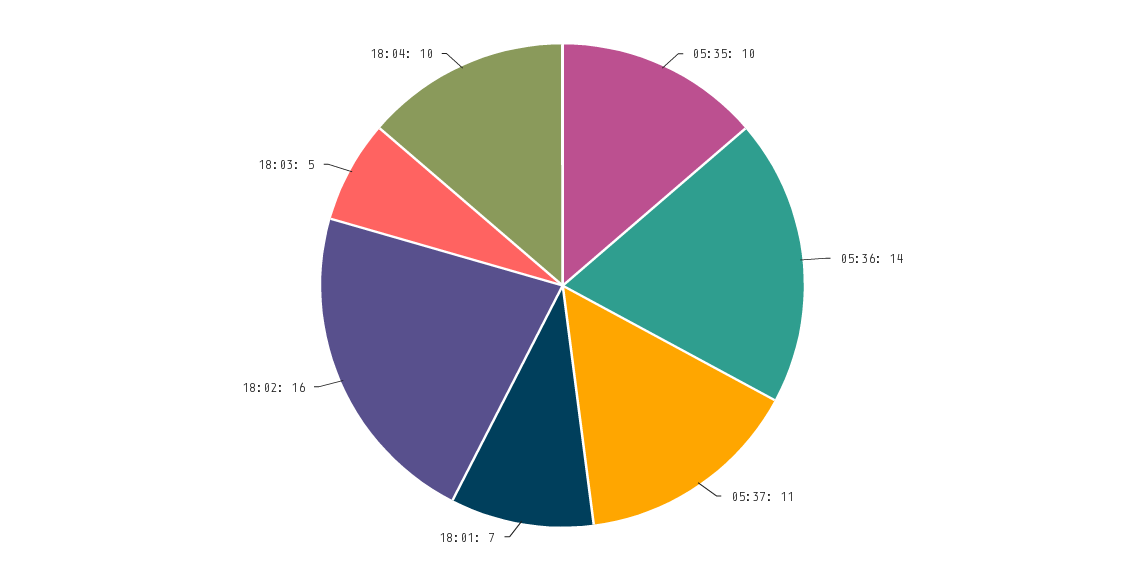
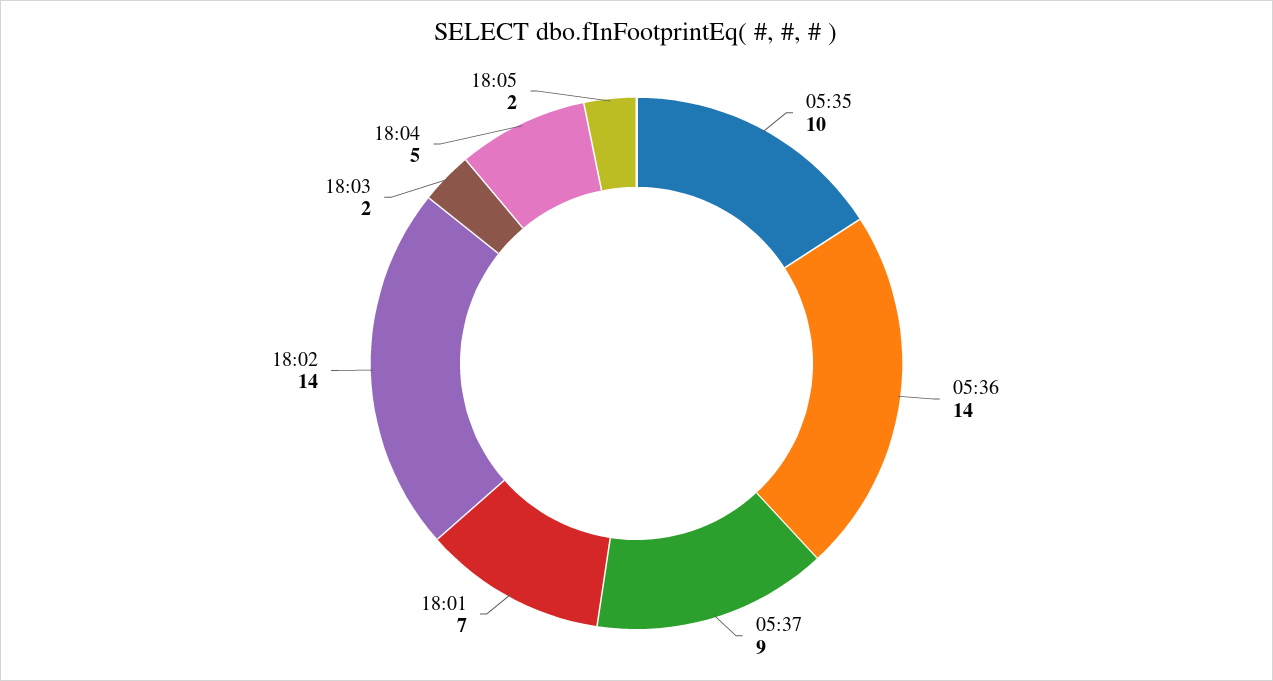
05:37: 11 -> 9
18:02: 16 -> 14
18:03: 5 -> 2
18:04: 10 -> 5
18:05: none -> 2

